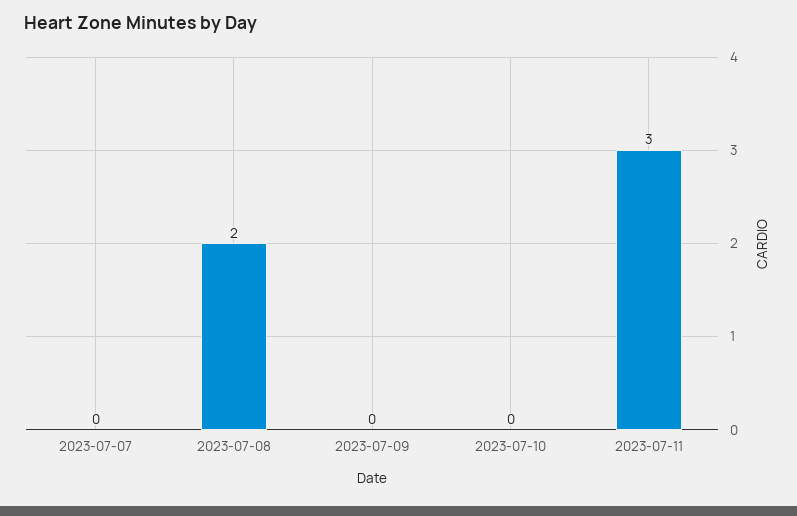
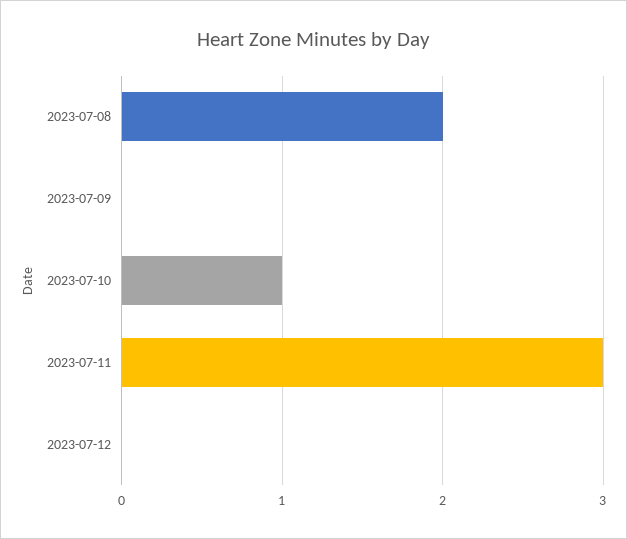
2023-07-07: 0 -> none
2023-07-10: 0 -> 1
2023-07-12: none -> 0

